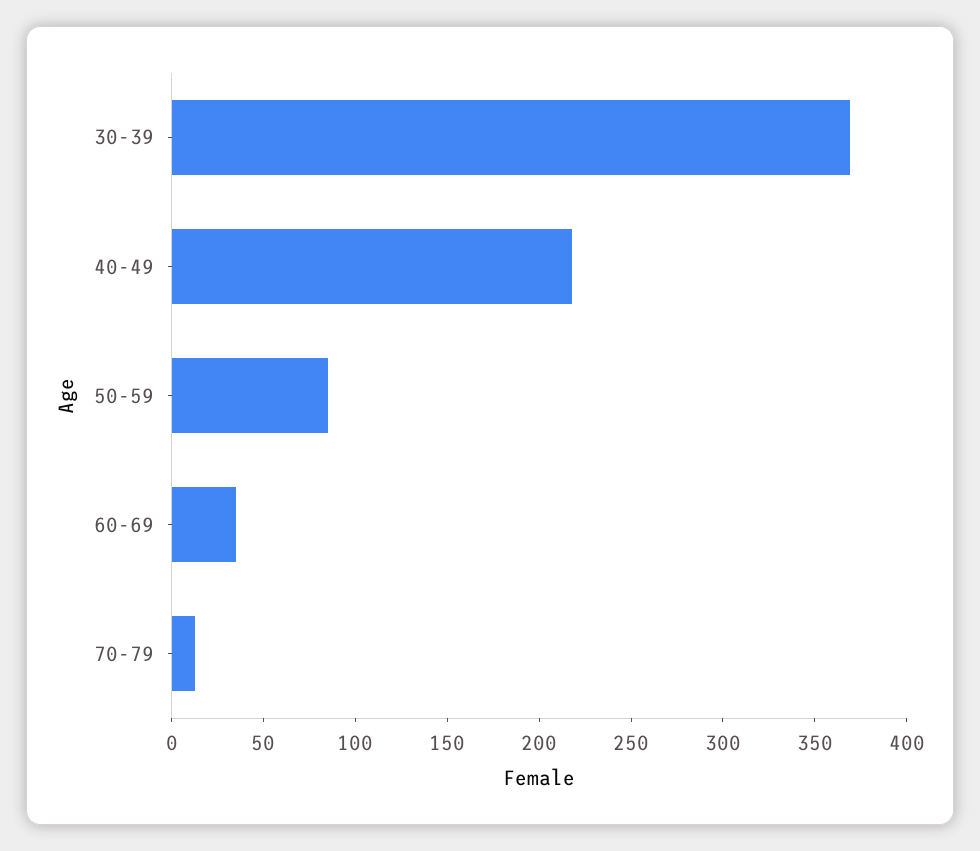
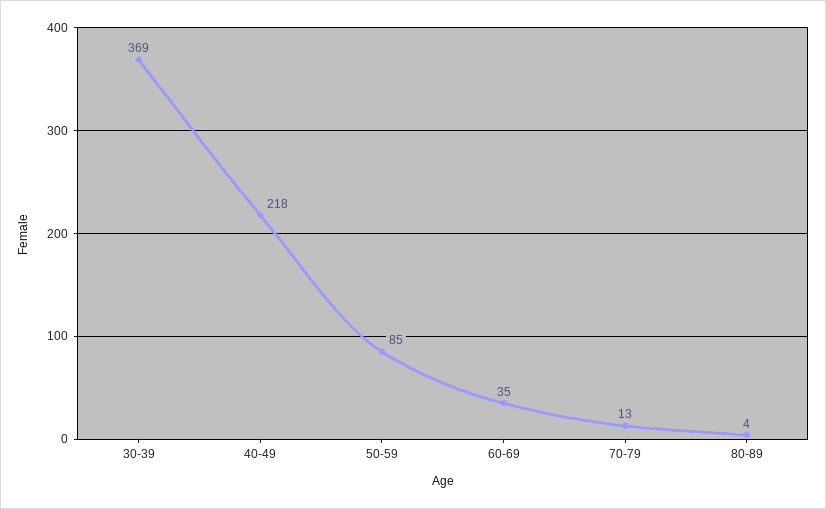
80-89: none -> 4

